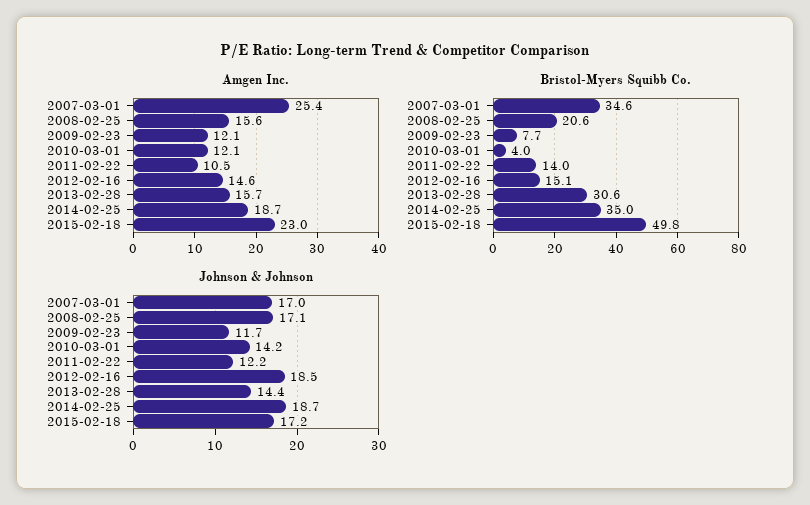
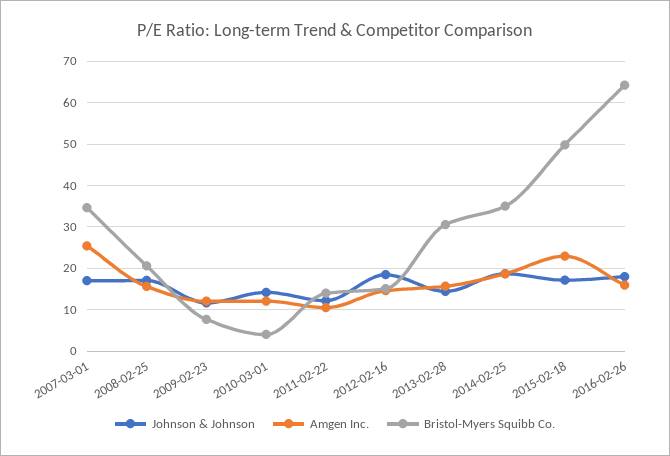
Johnson & Johnson, 2016-02-26: none -> 18
Amgen Inc., 2016-02-26: none -> 16
Bristol-Myers Squibb Co., 2016-02-26: none -> 64

